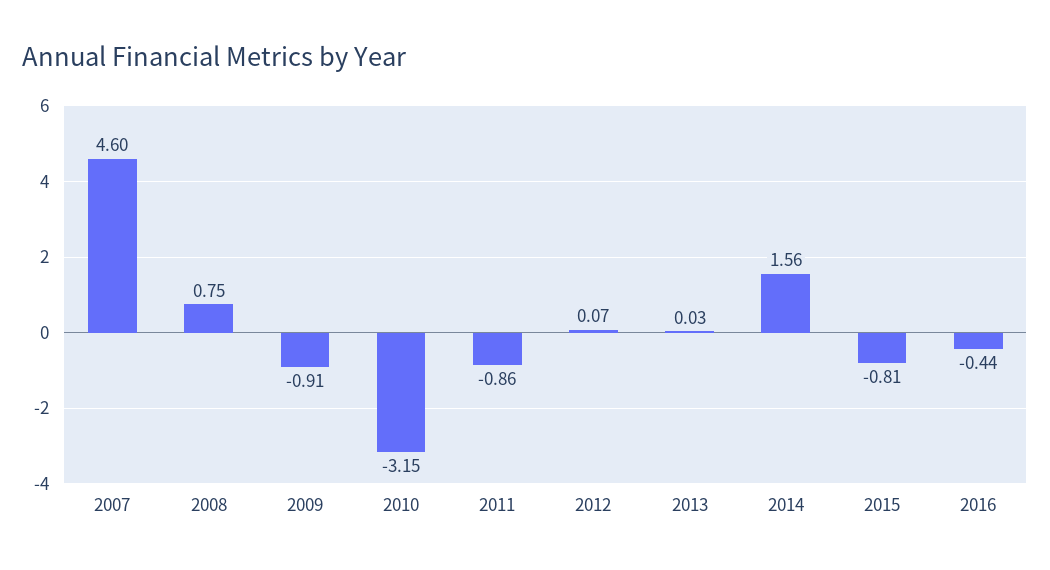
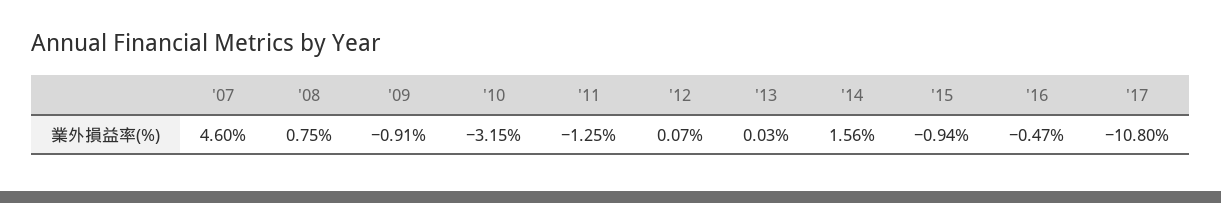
2011: -0.86 -> -1.25
2015: -0.81 -> -0.94
2016: -0.44 -> -0.47
'17: none -> -10.8

